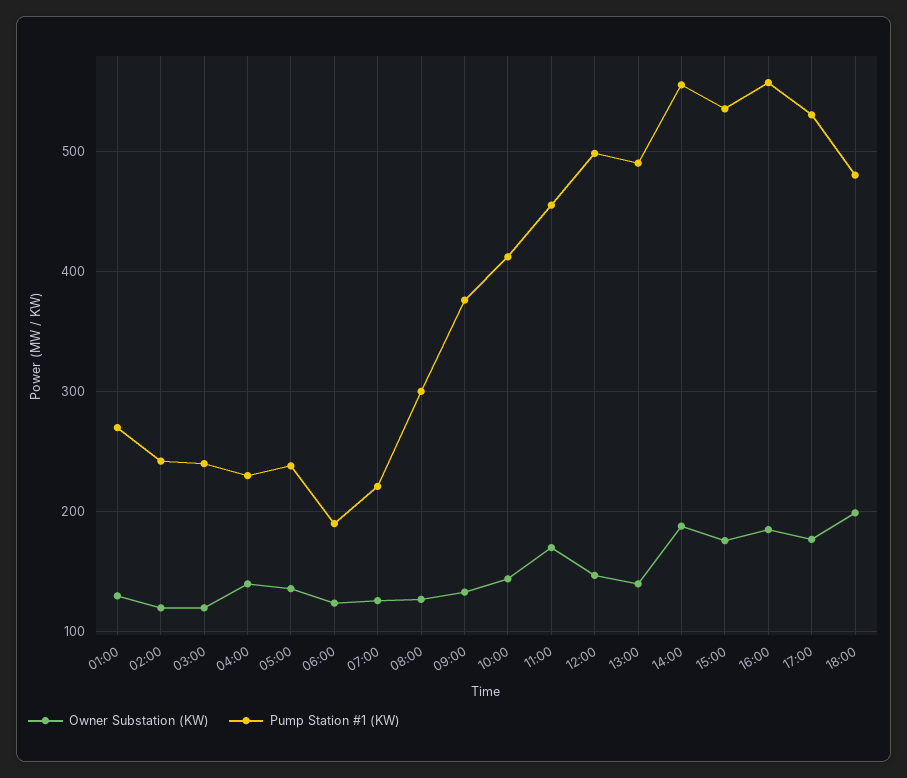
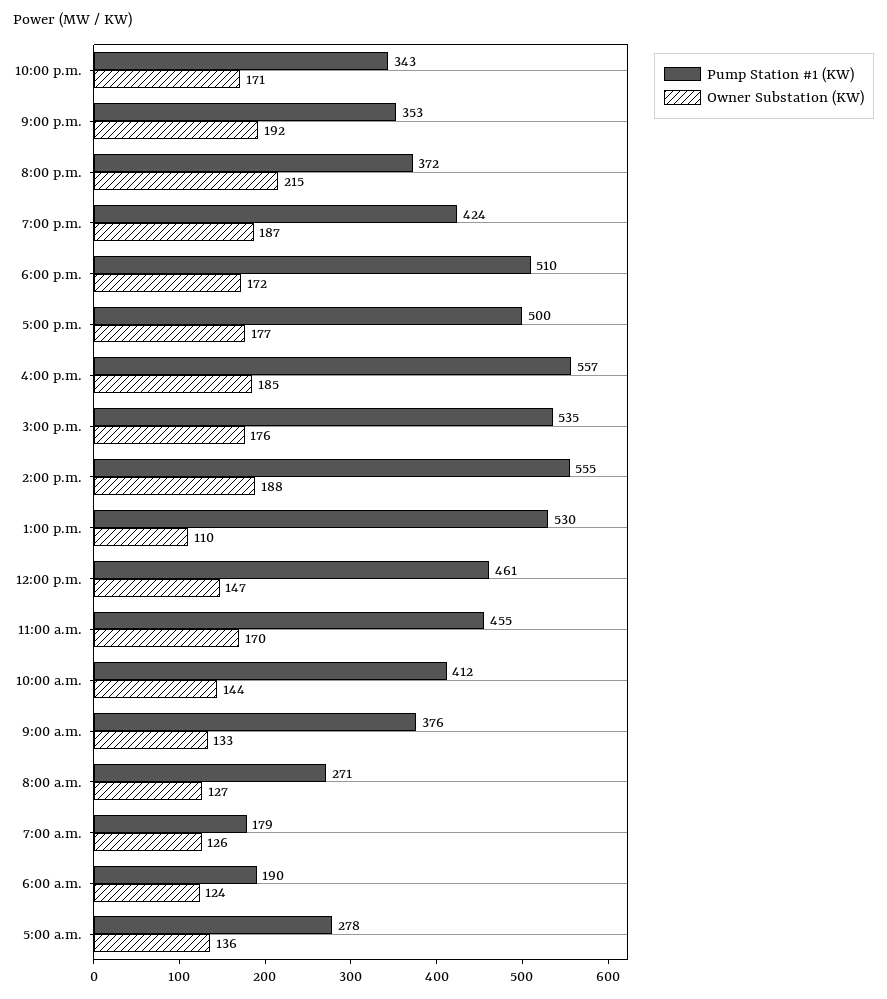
Owner Substation (KW), 01:00: 130 -> none
Pump Station #1 (KW), 01:00: 270 -> none
Owner Substation (KW), 02:00: 120 -> none
Pump Station #1 (KW), 02:00: 240 -> none
Owner Substation (KW), 03:00: 120 -> none
Pump Station #1 (KW), 03:00: 240 -> none
Owner Substation (KW), 04:00: 140 -> none
Pump Station #1 (KW), 04:00: 230 -> none
Pump Station #1 (KW), 05:00: 240 -> 278
Pump Station #1 (KW), 07:00: 220 -> 179
Pump Station #1 (KW), 08:00: 300 -> 271
Pump Station #1 (KW), 12:00: 500 -> 461
Owner Substation (KW), 13:00: 140 -> 110
Pump Station #1 (KW), 13:00: 490 -> 530
Pump Station #1 (KW), 17:00: 530 -> 500
Owner Substation (KW), 18:00: 200 -> 172
Pump Station #1 (KW), 18:00: 480 -> 510
Pump Station #1 (KW), 10:00 p.m.: none -> 343
Owner Substation (KW), 10:00 p.m.: none -> 171
Pump Station #1 (KW), 9:00 p.m.: none -> 353
Owner Substation (KW), 9:00 p.m.: none -> 192
Pump Station #1 (KW), 8:00 p.m.: none -> 372
Owner Substation (KW), 8:00 p.m.: none -> 215
Pump Station #1 (KW), 7:00 p.m.: none -> 424
Owner Substation (KW), 7:00 p.m.: none -> 187

